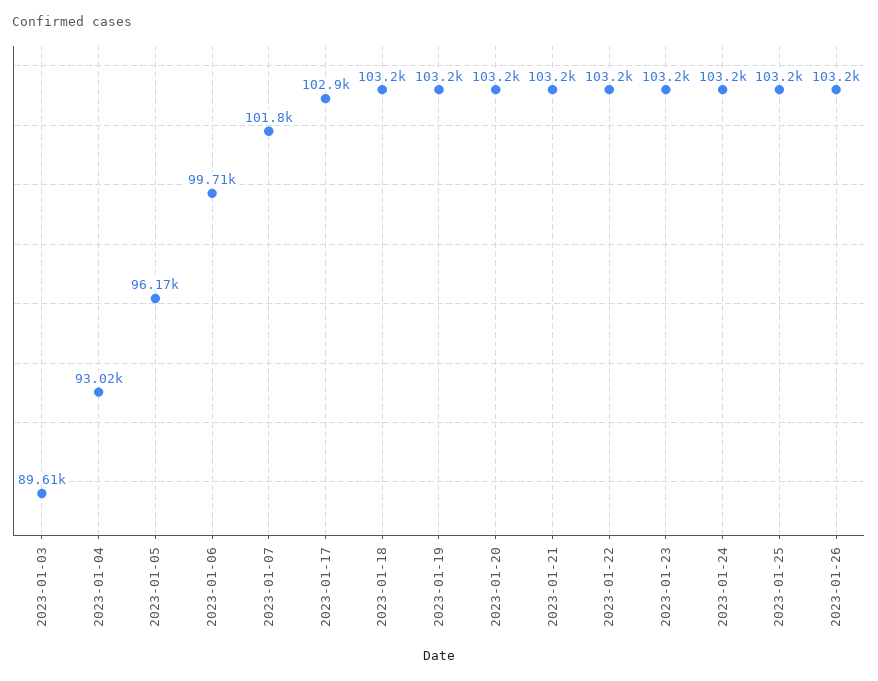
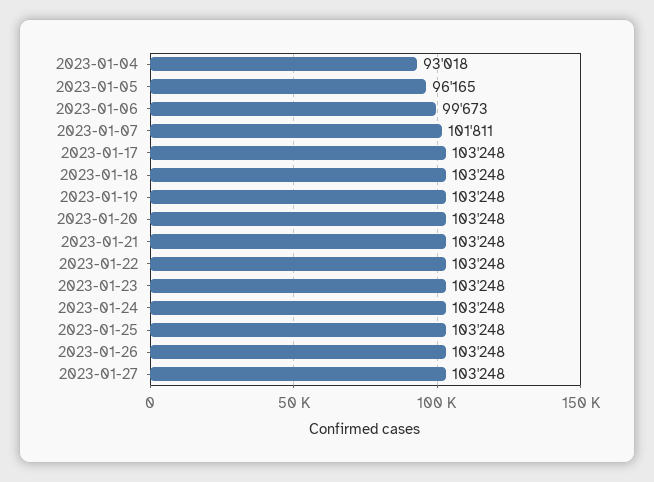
2023-01-03: 89610 -> none
2023-01-06: 99710 -> 99673
2023-01-17: 102900 -> 103248
2023-01-27: none -> 103248

